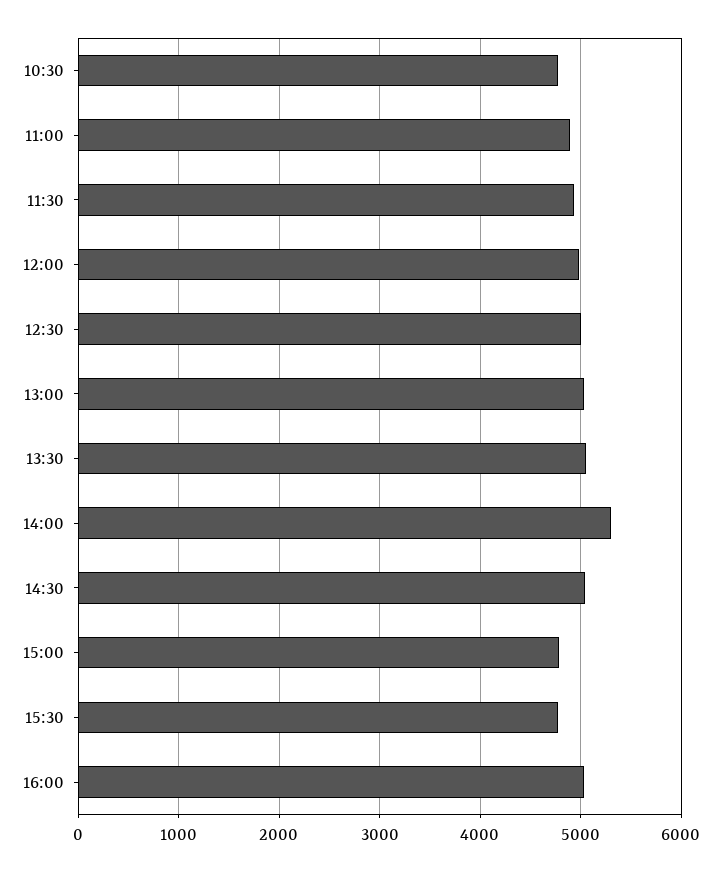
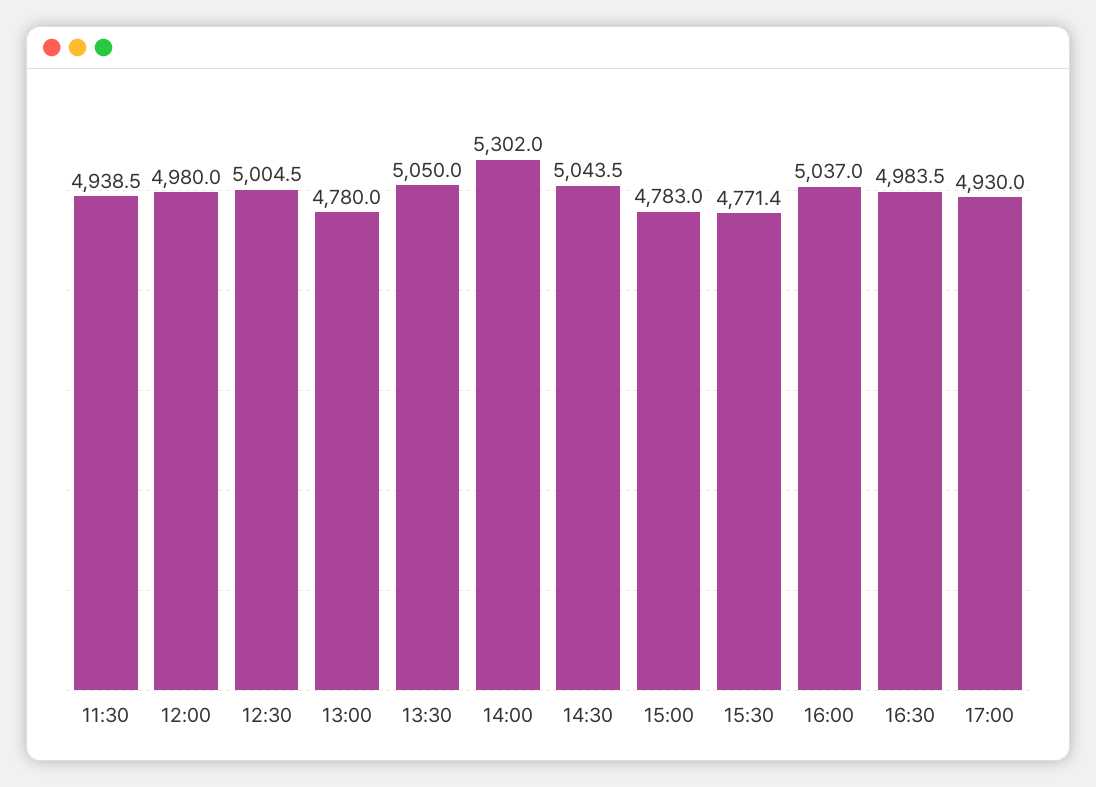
10:30: 4800 -> none
11:00: 4900 -> none
13:00: 5000 -> 4780
16:30: none -> 4983.5
17:00: none -> 4930

